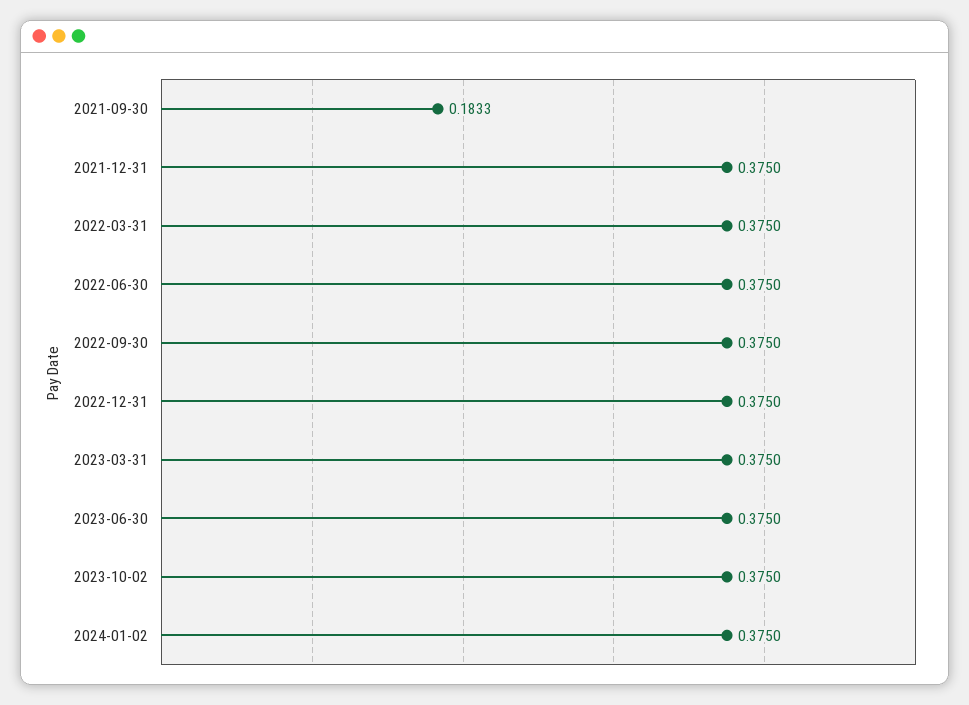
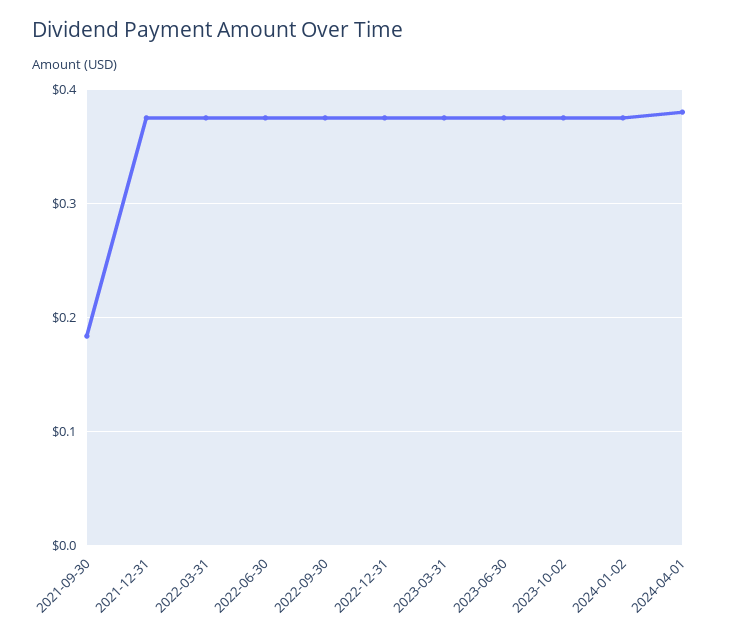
2024-04-01: none -> 0.38

